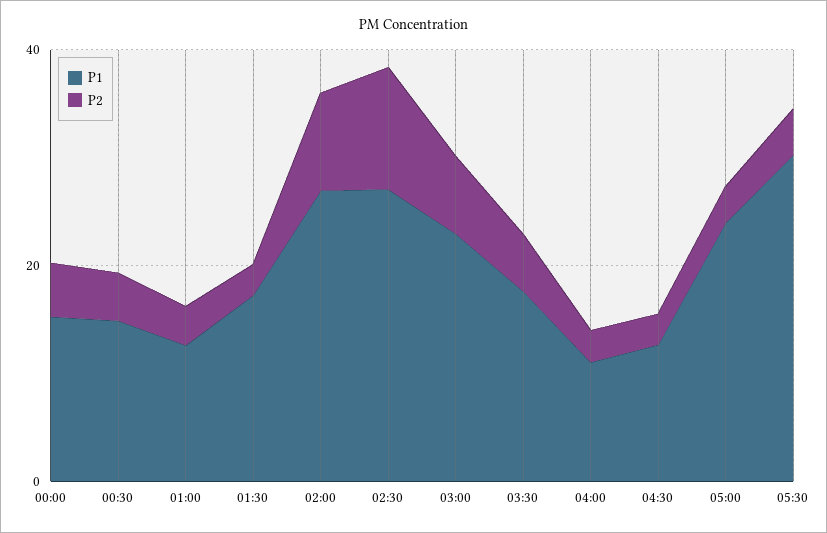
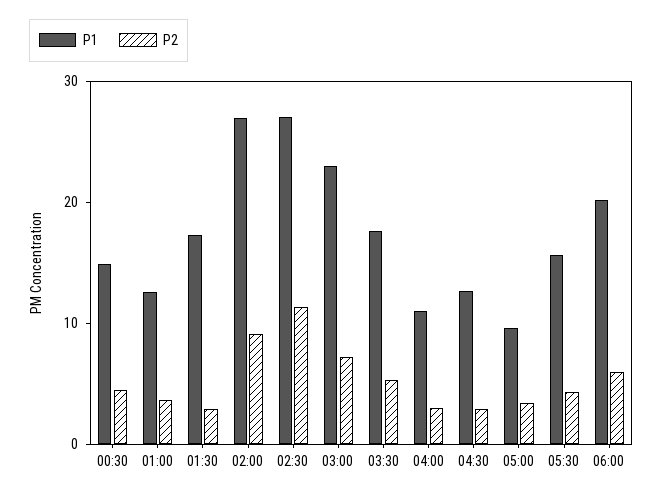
P1, 00:00: 15 -> none
P2, 00:00: 5 -> none
P1, 05:00: 25 -> 10
P1, 05:30: 30 -> 16
P1, 06:00: none -> 20
P2, 06:00: none -> 6

